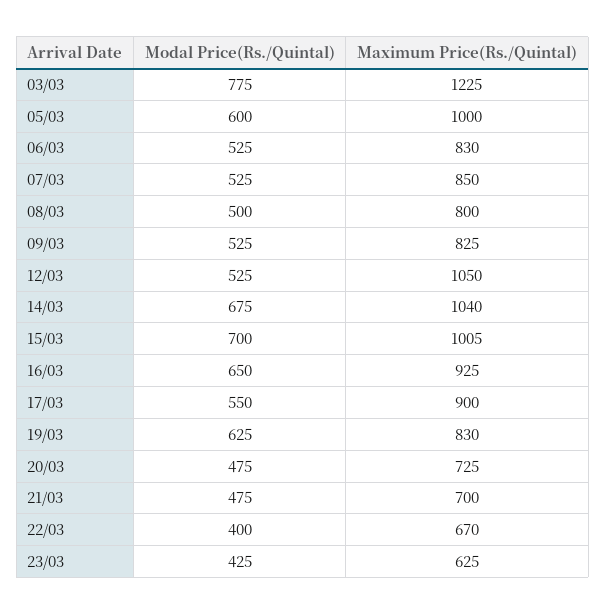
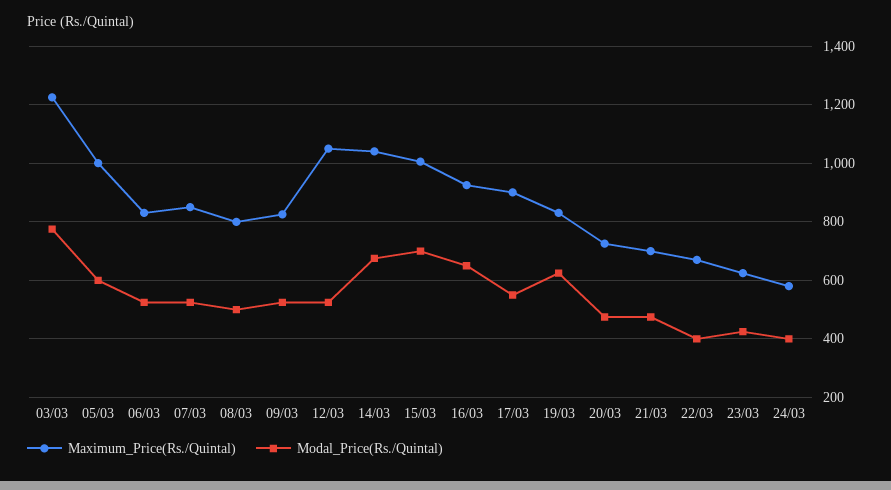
Maximum Price(Rs./Quintal), 24/03: none -> 575
Modal Price(Rs./Quintal), 24/03: none -> 400

